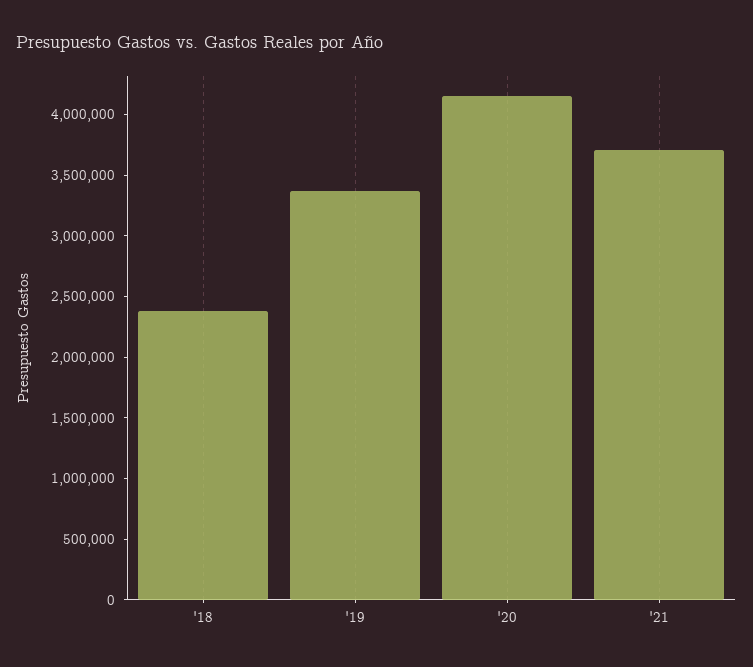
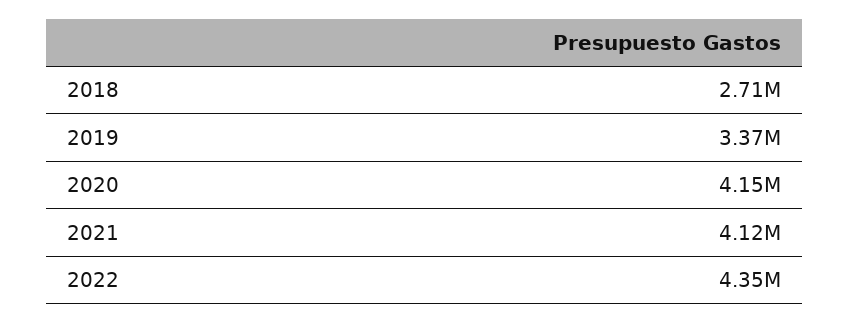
'18: 2400000 -> 2710000
'21: 3700000 -> 4120000
2022: none -> 4350000

